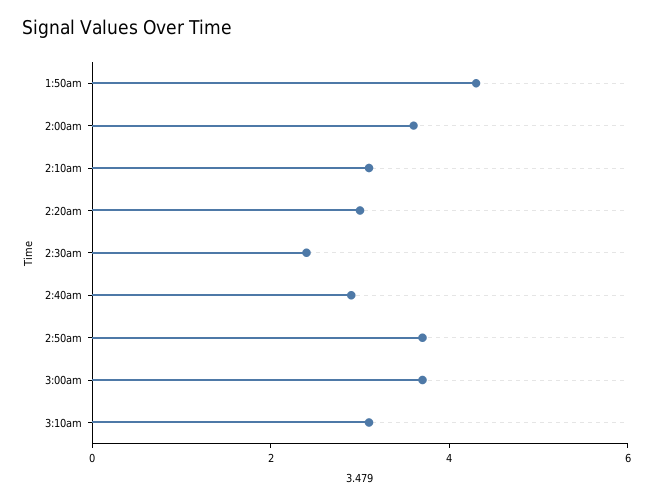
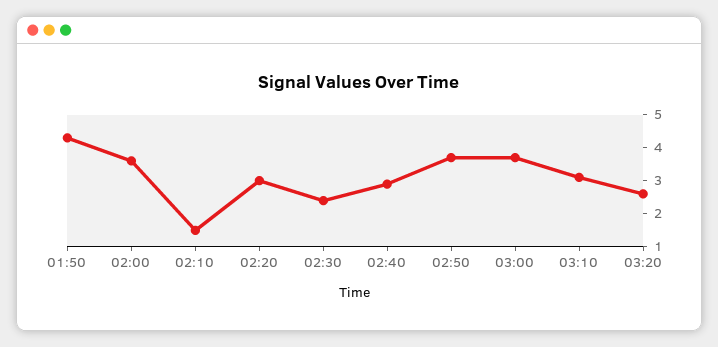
2:10am: 3 -> 1.5
03:20: none -> 2.5

